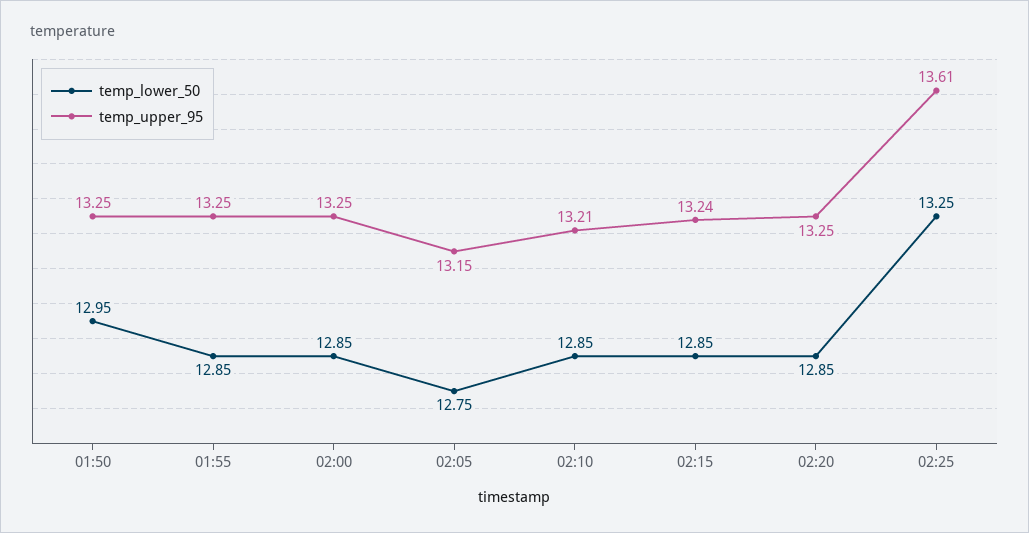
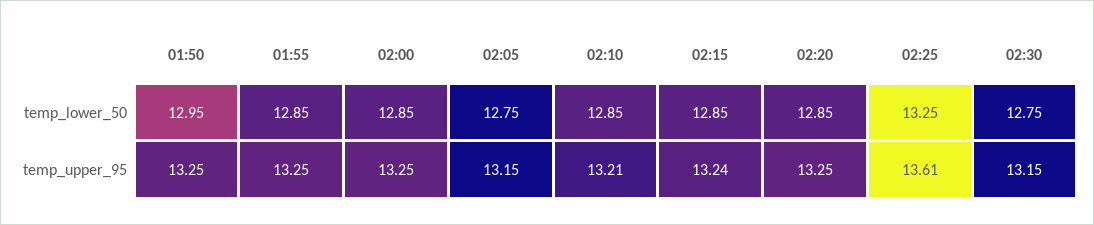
temp_lower_50, 02:30: none -> 12.75
temp_upper_95, 02:30: none -> 13.15

